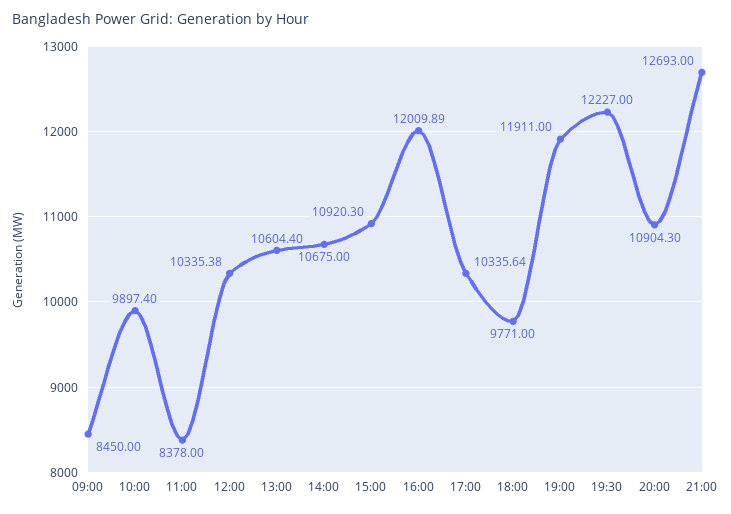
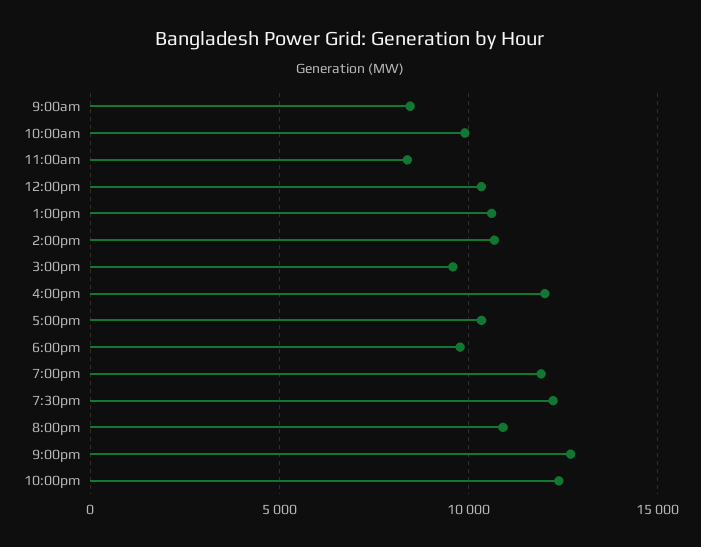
15:00: 10920.3 -> 9500
10:00pm: none -> 12500

